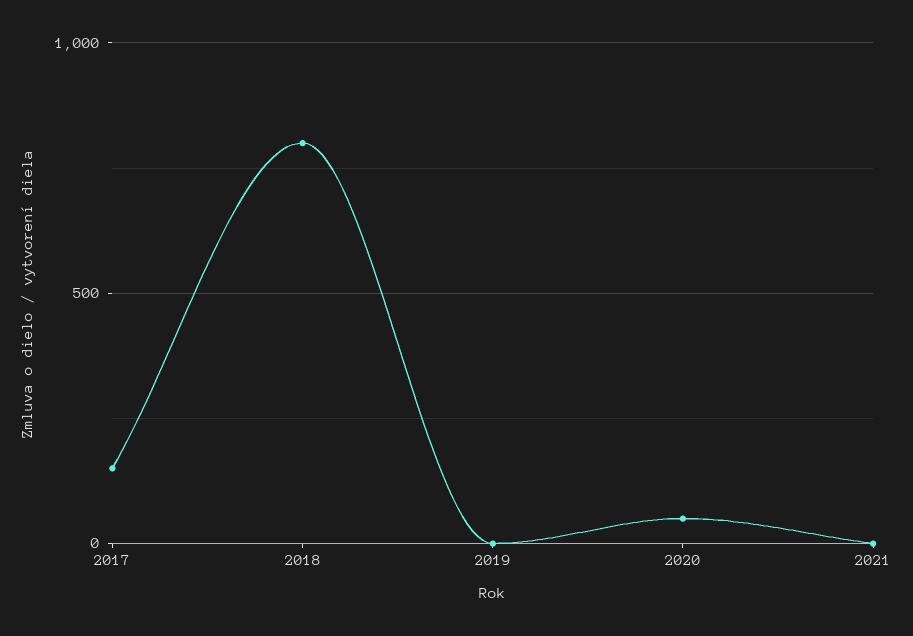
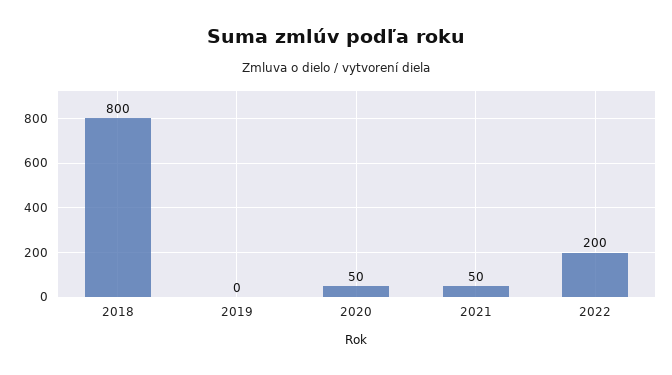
2017: 150 -> none
2021: 0 -> 50
2022: none -> 200

